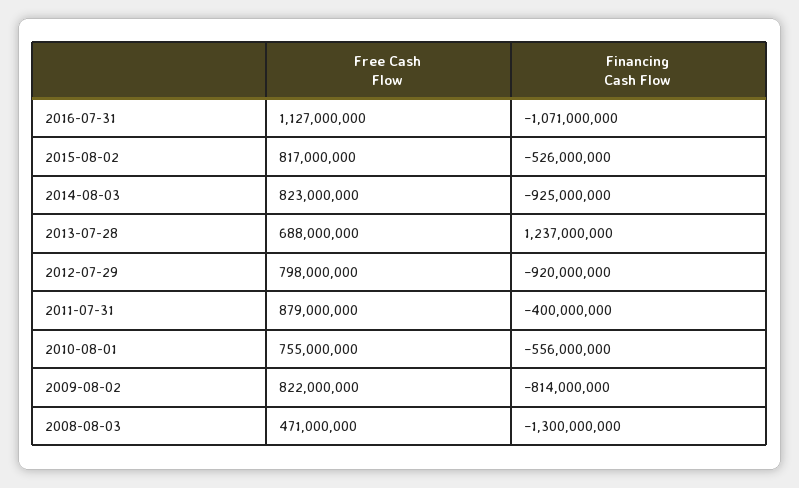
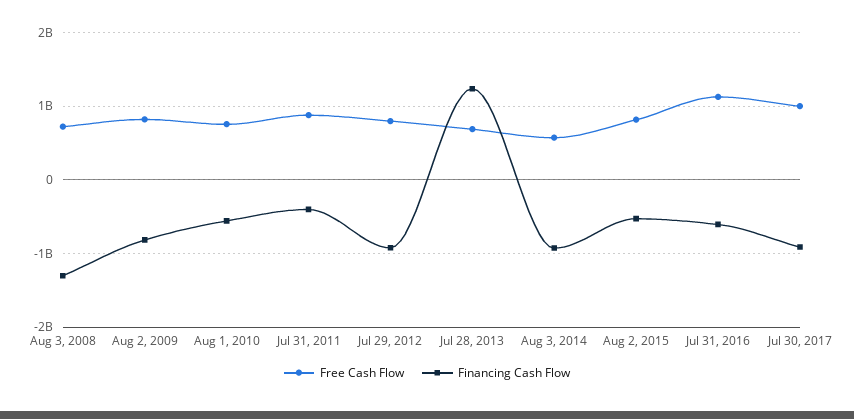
Financing Cash Flow, 2016-07-31: -1071000000 -> -600000000
Free Cash Flow, 2014-08-03: 823000000 -> 600000000
Free Cash Flow, 2008-08-03: 471000000 -> 700000000
Free Cash Flow, Jul 30, 2017: none -> 1000000000
Financing Cash Flow, Jul 30, 2017: none -> -900000000

